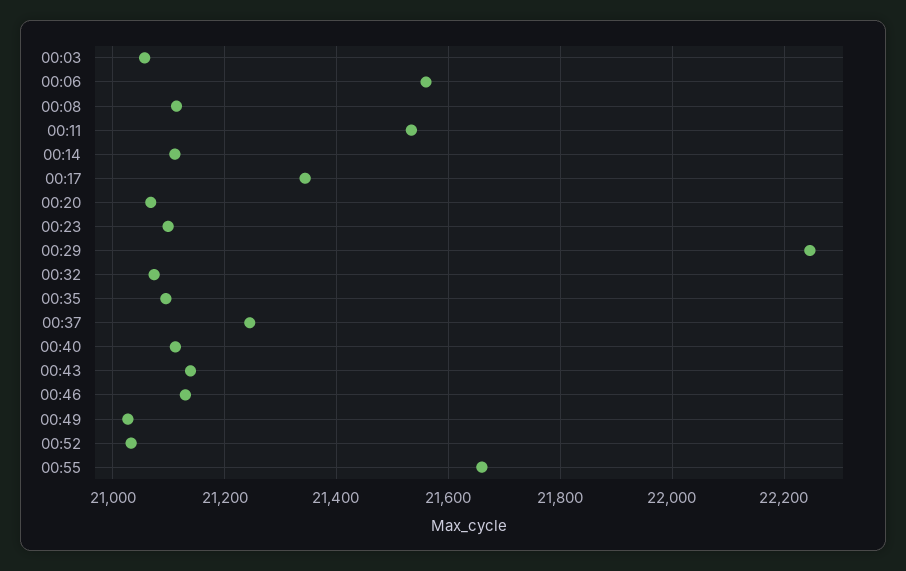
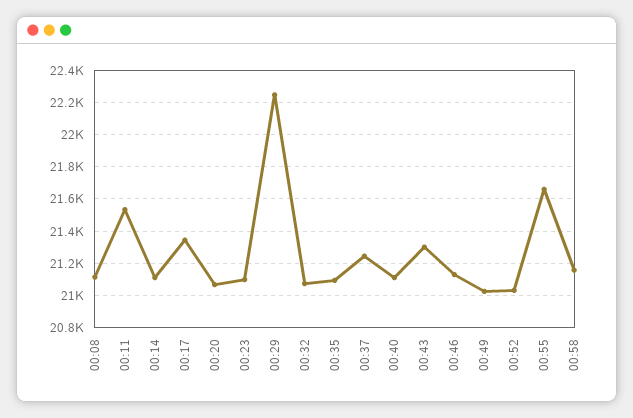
00:03: 21060 -> none
00:06: 21560 -> none
00:43: 21140 -> 21300
00:58: none -> 21150

